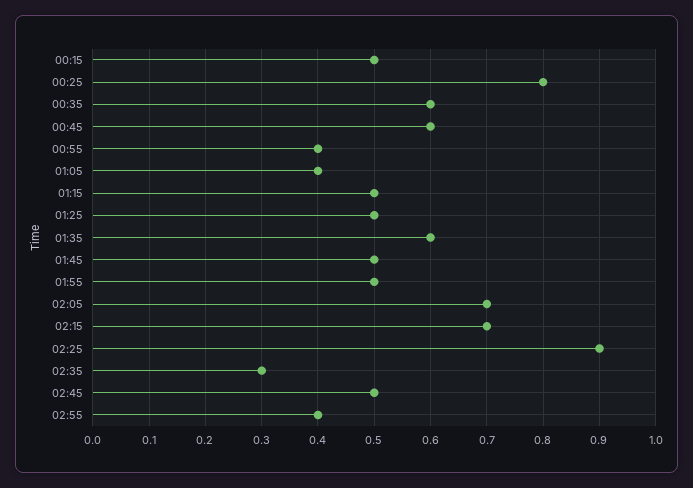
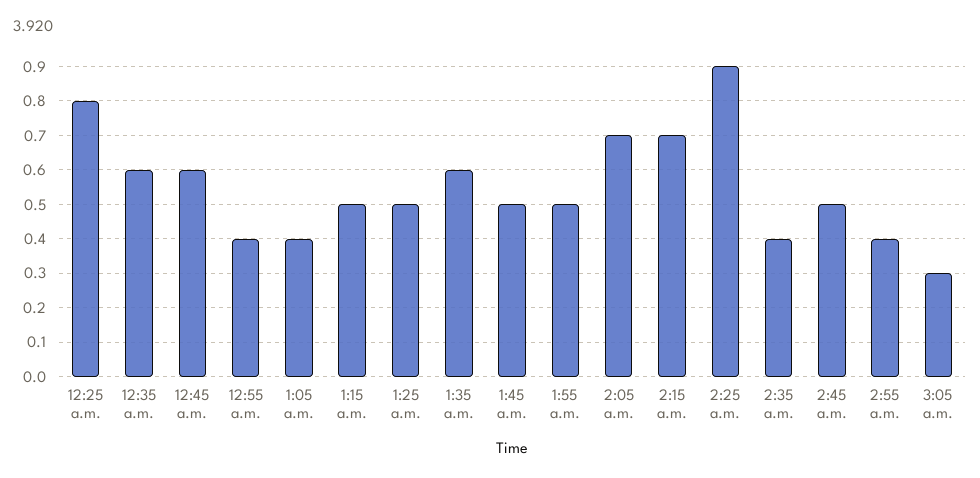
00:15: 0.5 -> none
02:35: 0.3 -> 0.4
3:05 a.m.: none -> 0.3

